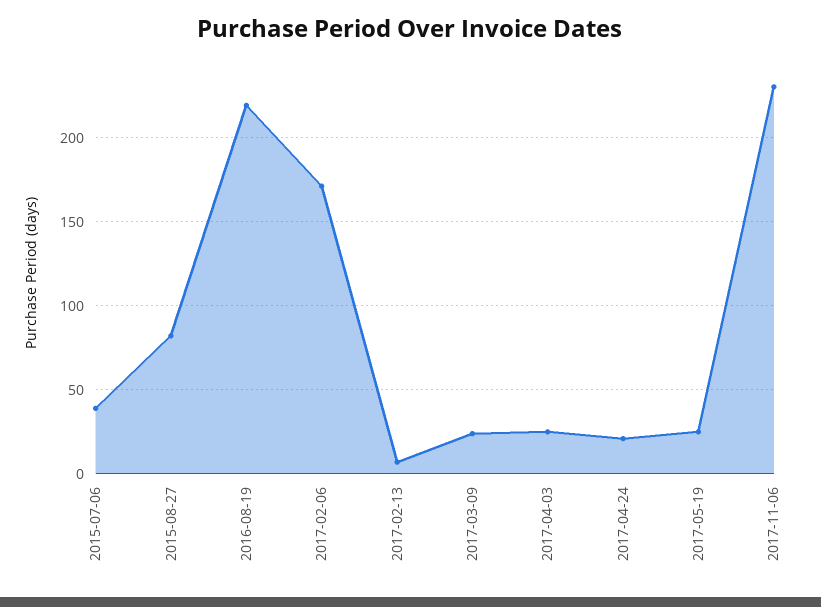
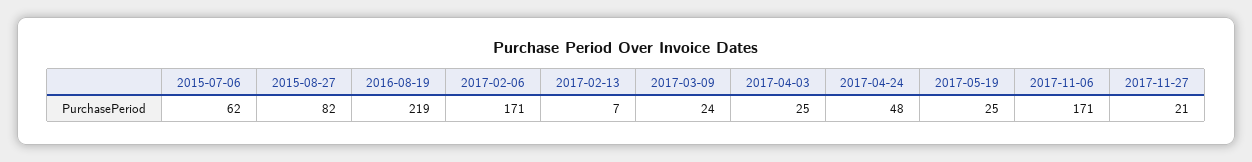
2015-07-06: 40 -> 62
2017-04-24: 20 -> 48
2017-11-06: 230 -> 171
2017-11-27: none -> 21

